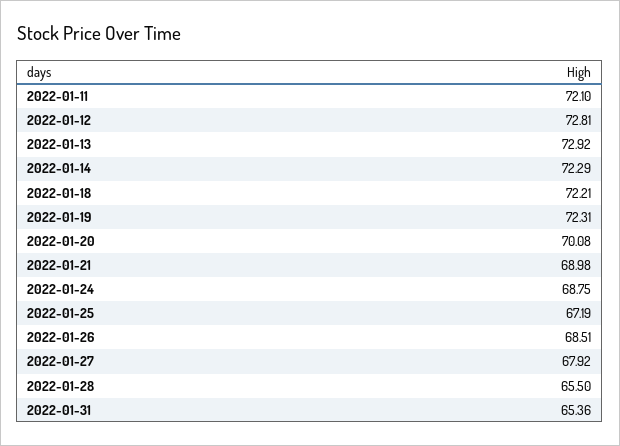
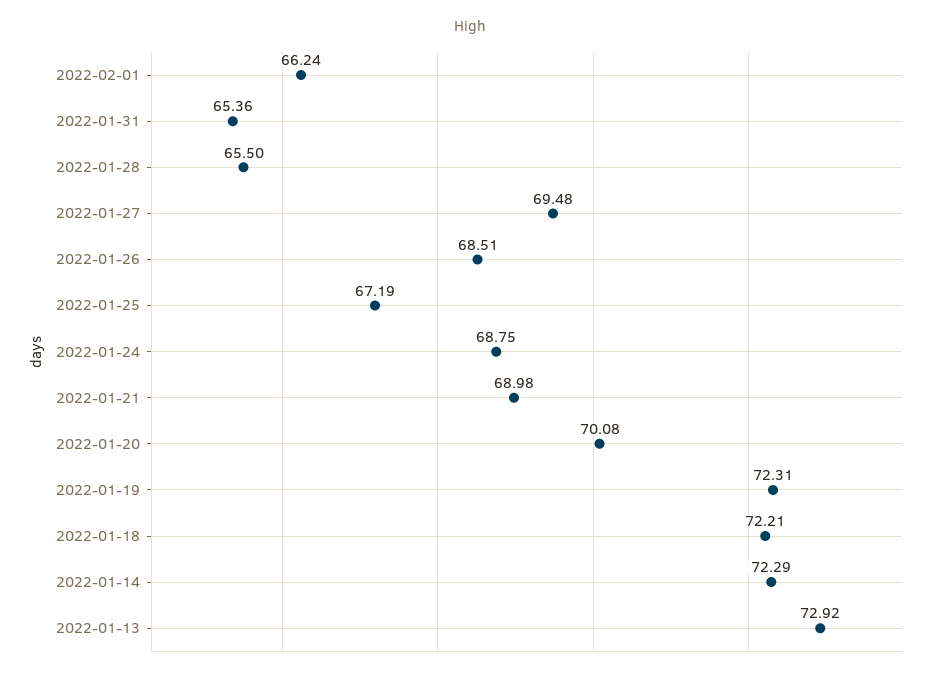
2022-01-11: 72.1 -> none
2022-01-12: 72.81 -> none
2022-01-27: 67.92 -> 69.48
2022-02-01: none -> 66.24

